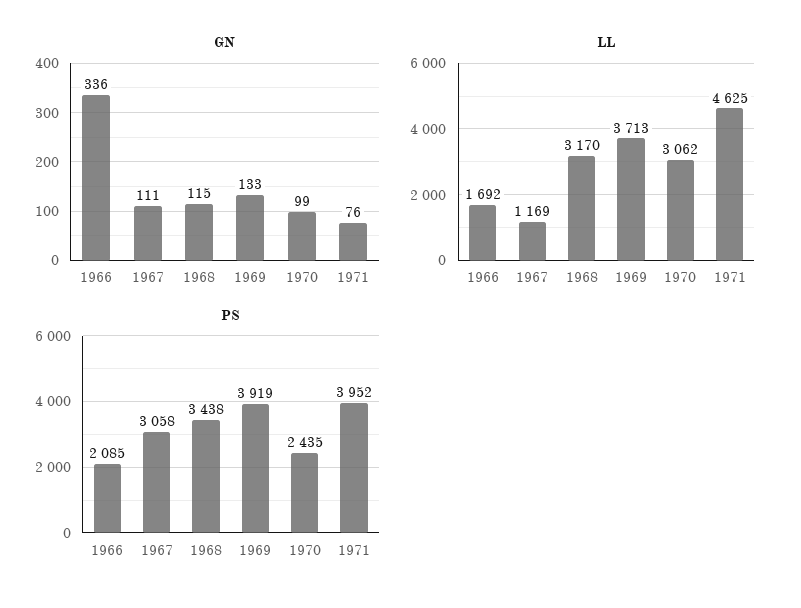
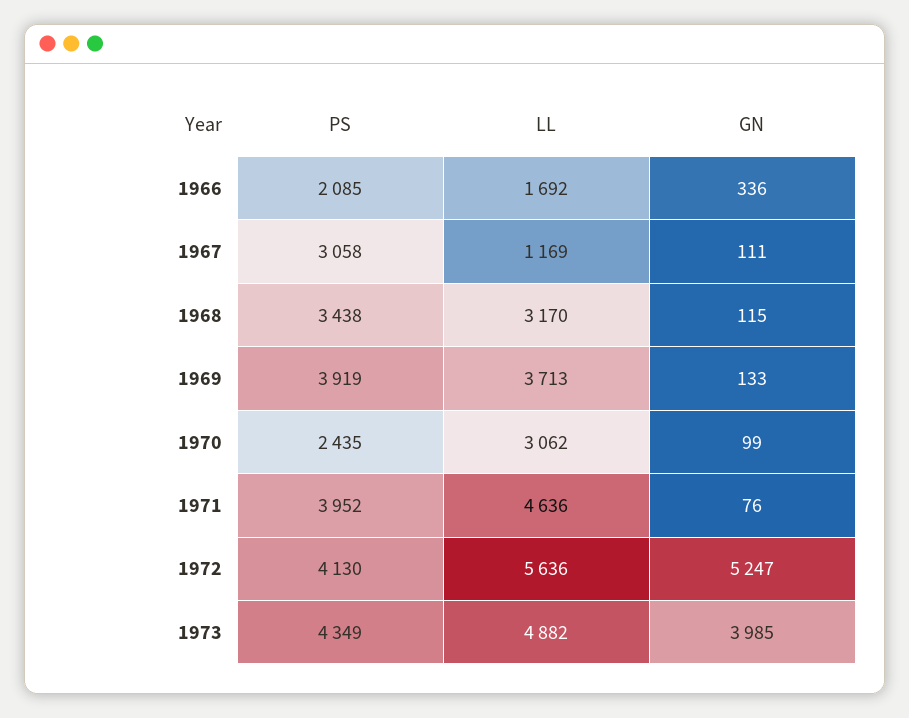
LL, 1971: 4625 -> 4636
PS, 1972: none -> 4130
LL, 1972: none -> 5636
GN, 1972: none -> 5247
PS, 1973: none -> 4349
LL, 1973: none -> 4882
GN, 1973: none -> 3985

